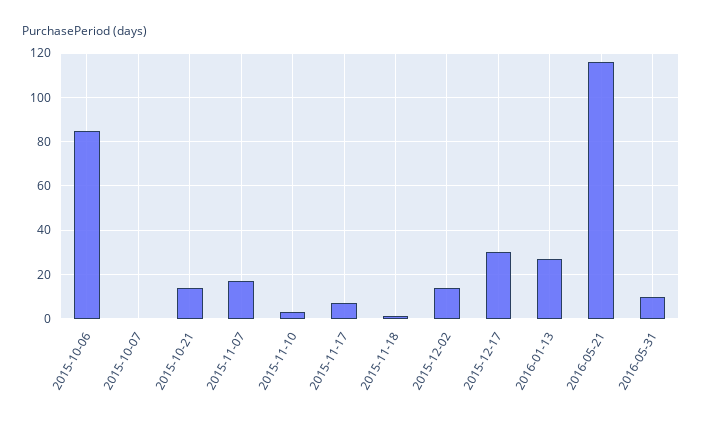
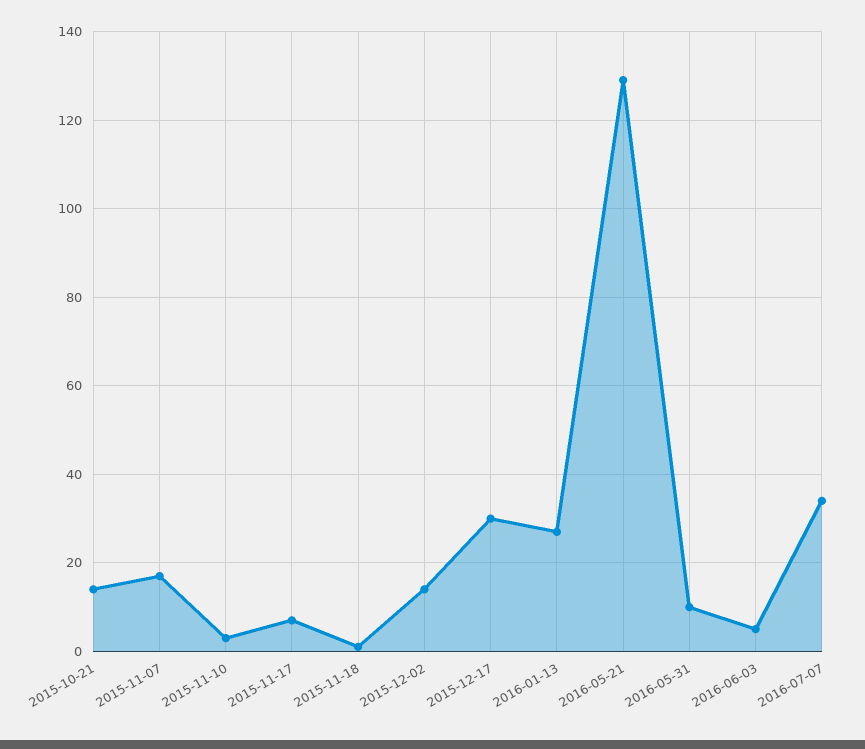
2015-10-06: 85 -> none
2015-10-07: 0 -> none
2016-05-21: 115 -> 130
2016-06-03: none -> 5
2016-07-07: none -> 35

